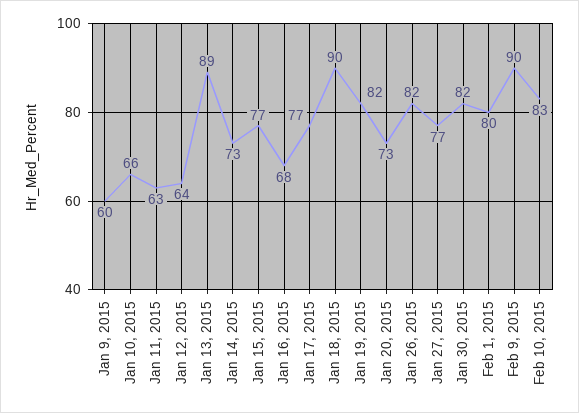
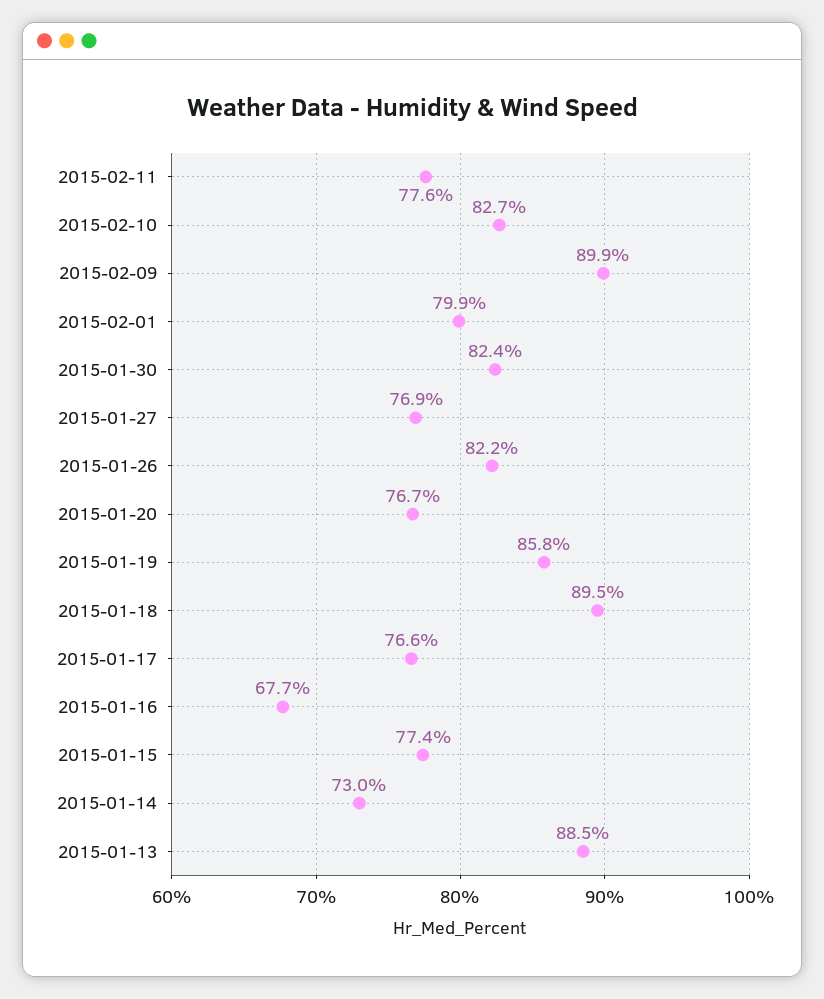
Jan 9, 2015: 60 -> none
Jan 10, 2015: 66 -> none
Jan 11, 2015: 63 -> none
Jan 12, 2015: 64 -> none
Jan 19, 2015: 82 -> 85.8
Jan 20, 2015: 73 -> 76.7
2015-02-11: none -> 77.6

